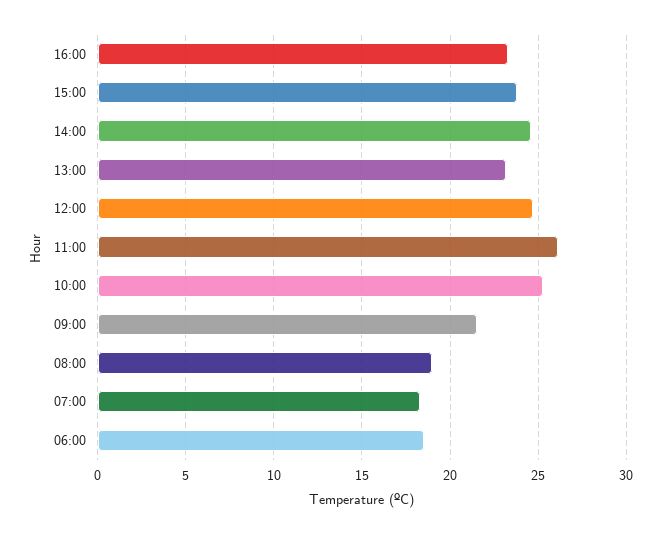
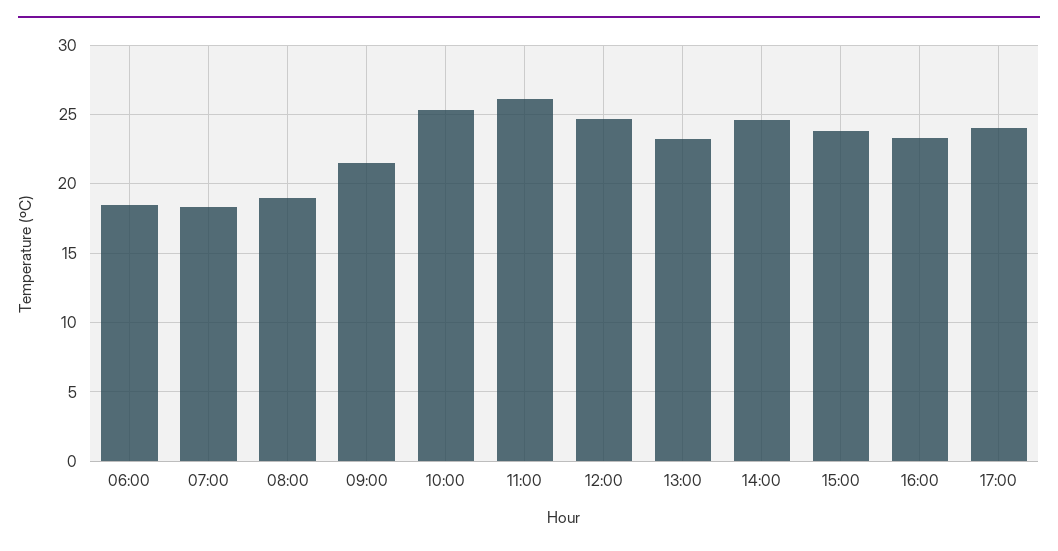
17:00: none -> 24

